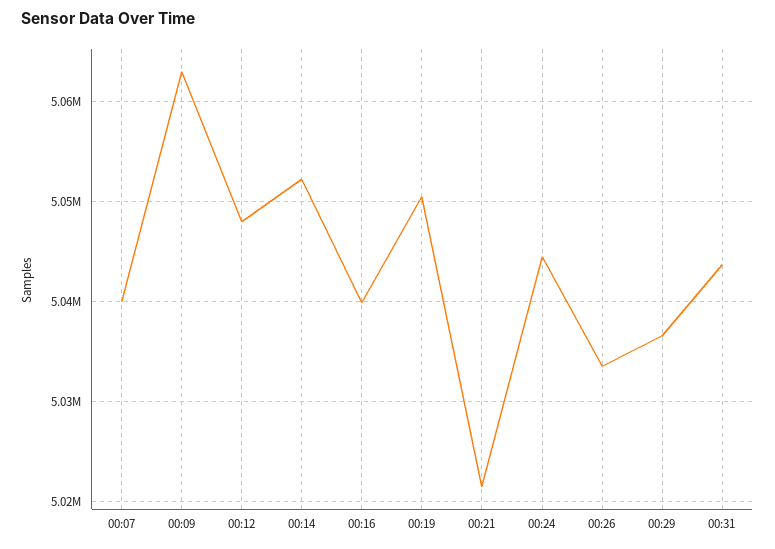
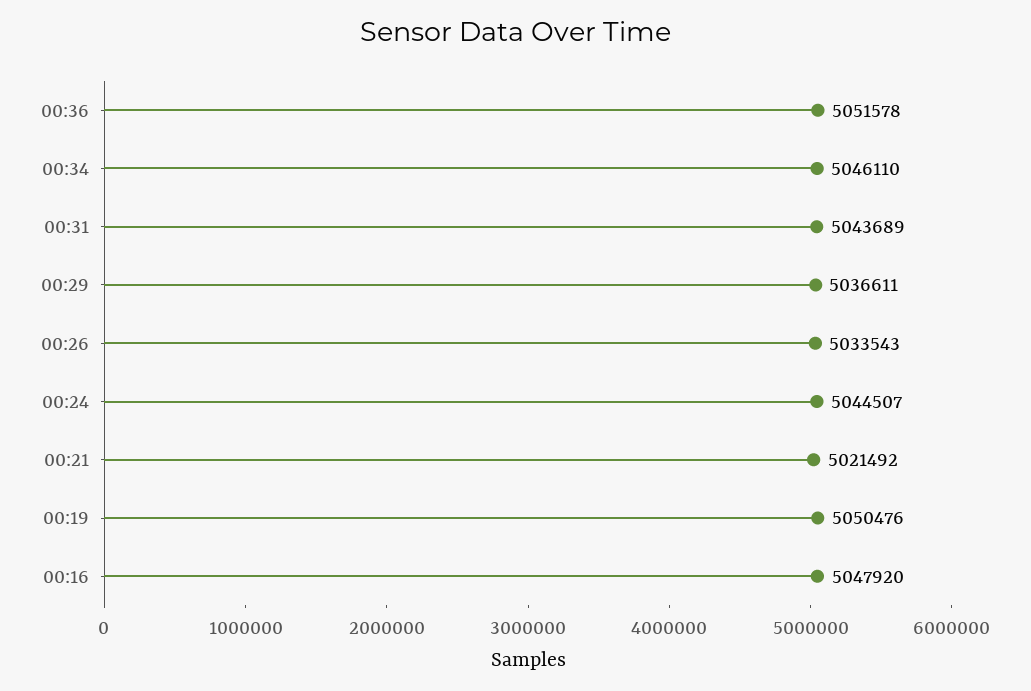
00:07: 5040000 -> none
00:09: 5063000 -> none
00:12: 5048000 -> none
00:14: 5052000 -> none
00:16: 5040000 -> 5047920
00:36: none -> 5051578
00:34: none -> 5046110

